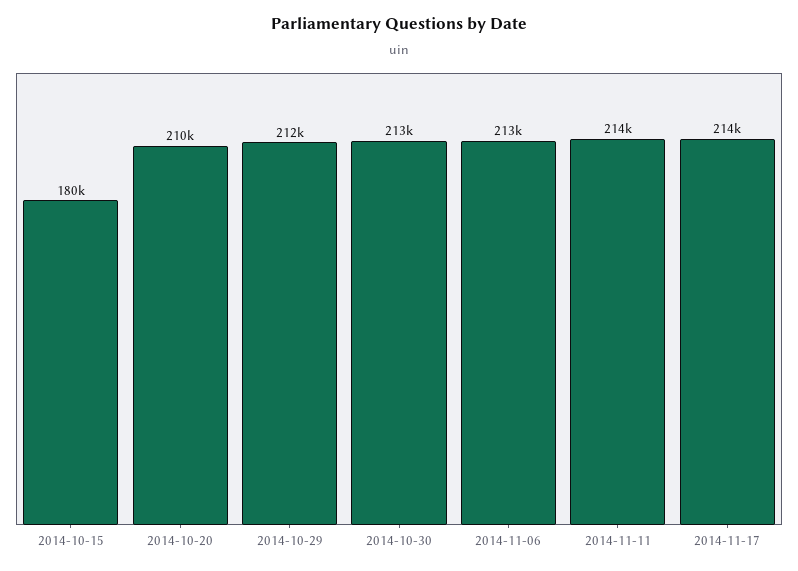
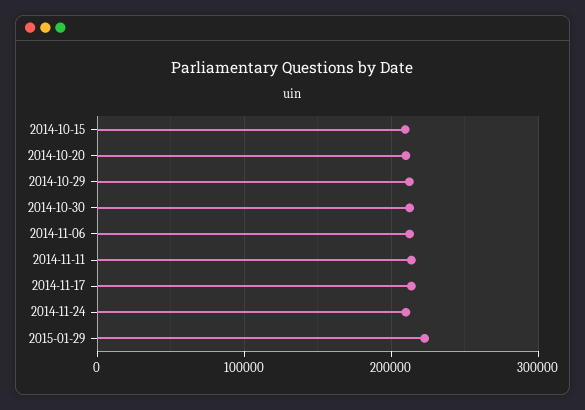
2014-10-15: 180000 -> 210000
2014-11-24: none -> 210000
2015-01-29: none -> 220000

